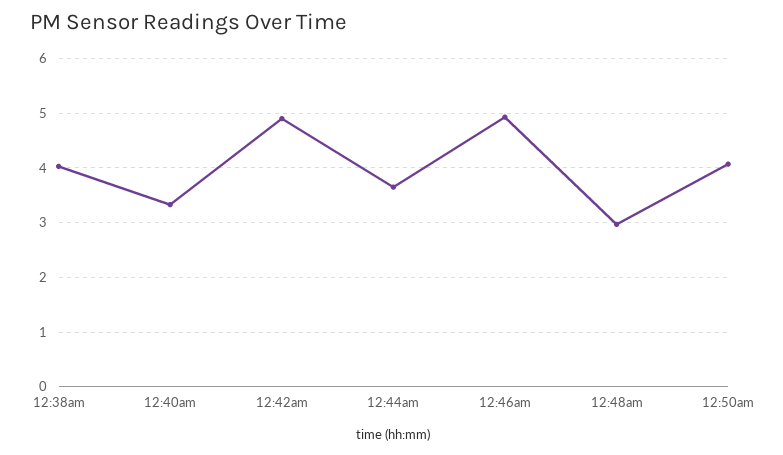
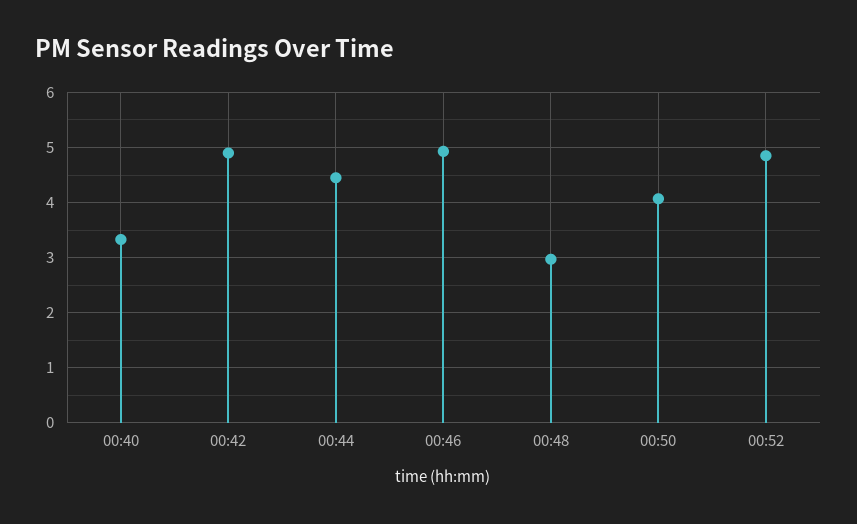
12:38am: 4 -> none
12:44am: 3.6 -> 4.4
00:52: none -> 4.8

